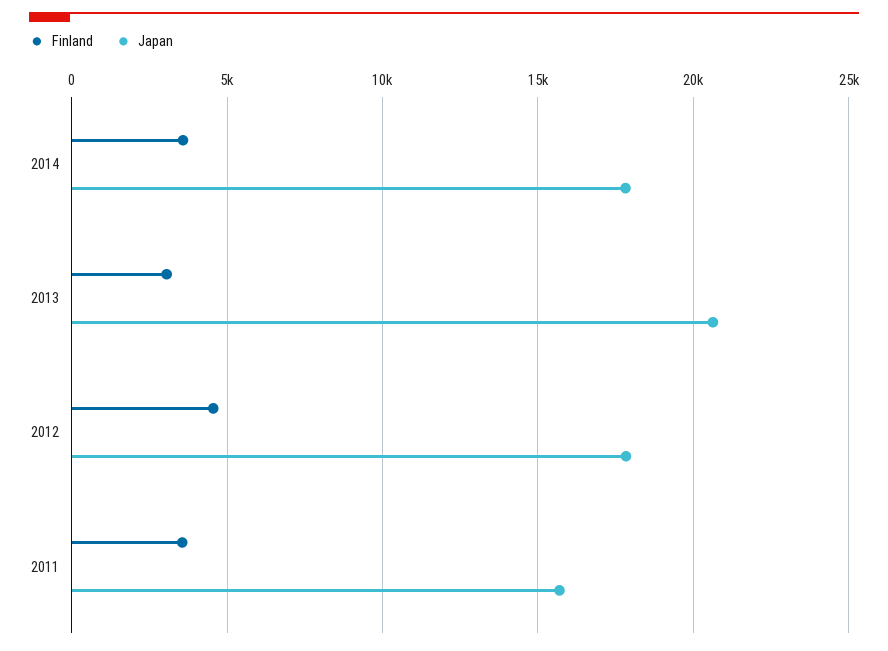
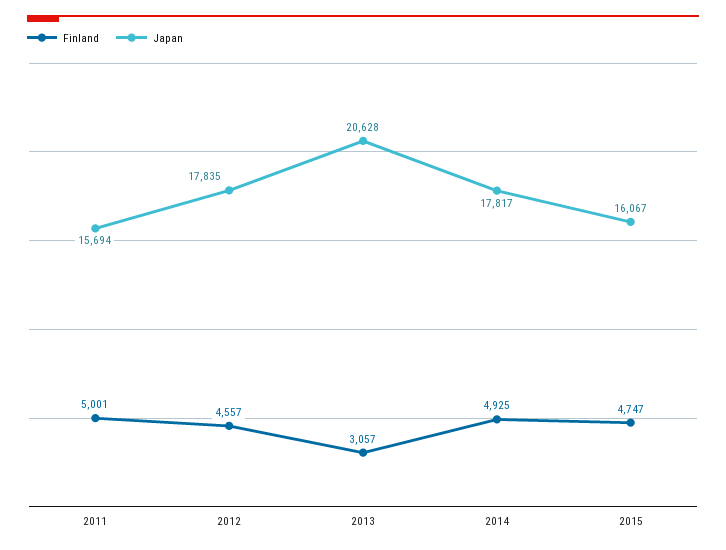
Finland, 2014: 3500 -> 4925
Finland, 2011: 3500 -> 5001
Finland, 2015: none -> 4747
Japan, 2015: none -> 16067

